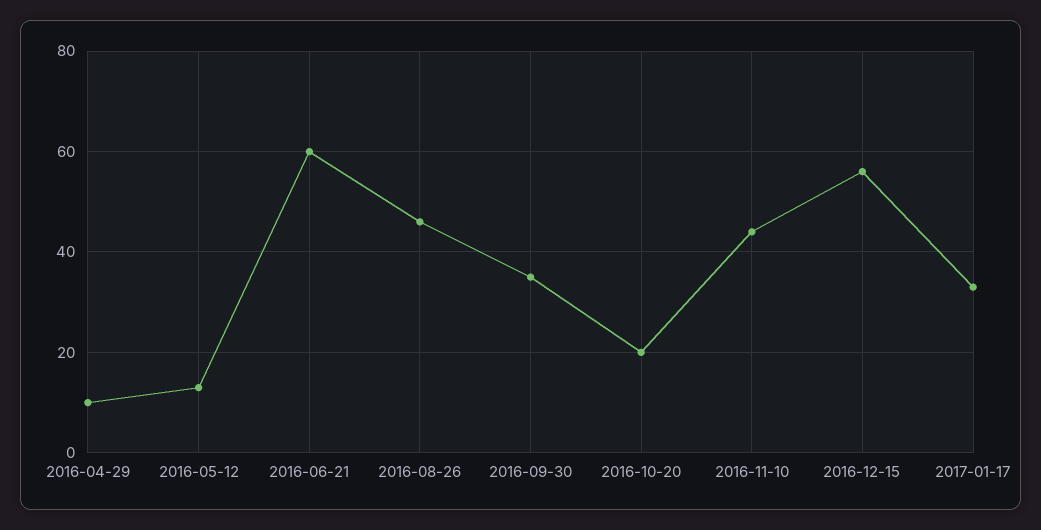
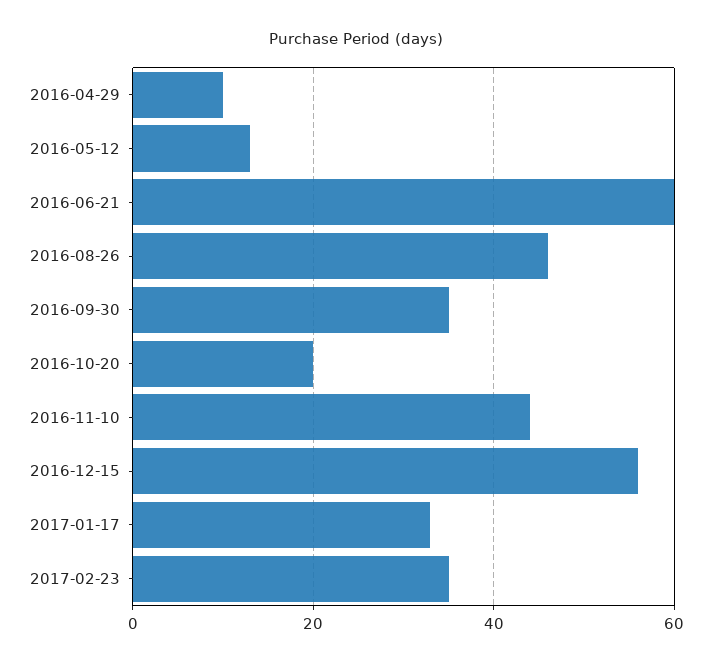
2017-02-23: none -> 35

